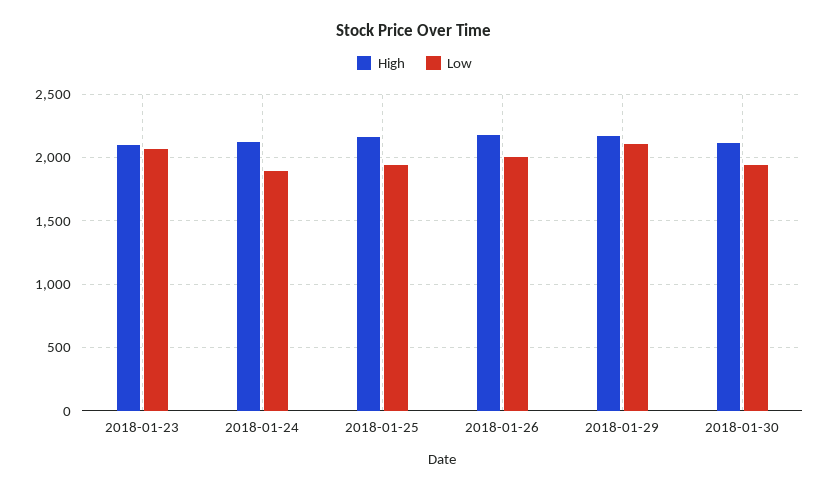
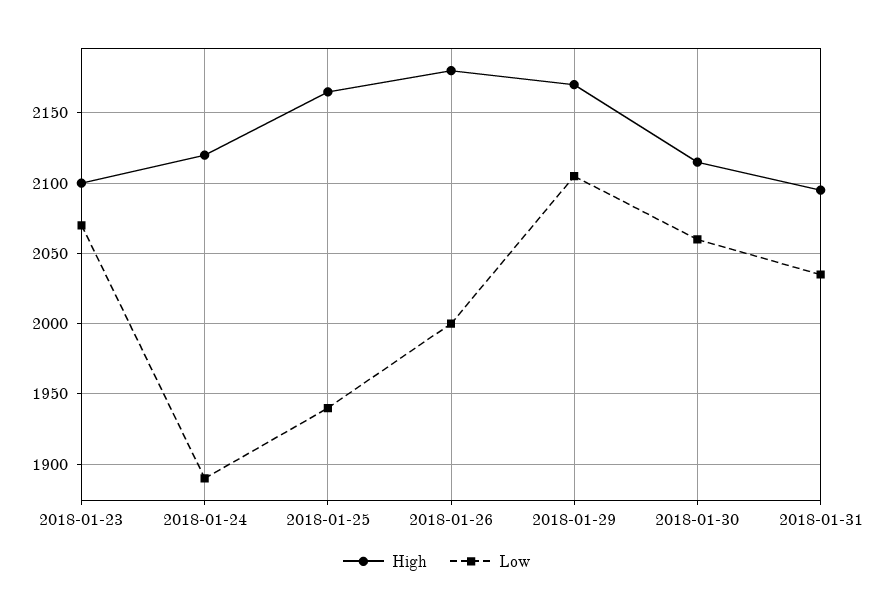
Low, 2018-01-30: 1950 -> 2060
High, 2018-01-31: none -> 2095
Low, 2018-01-31: none -> 2035

